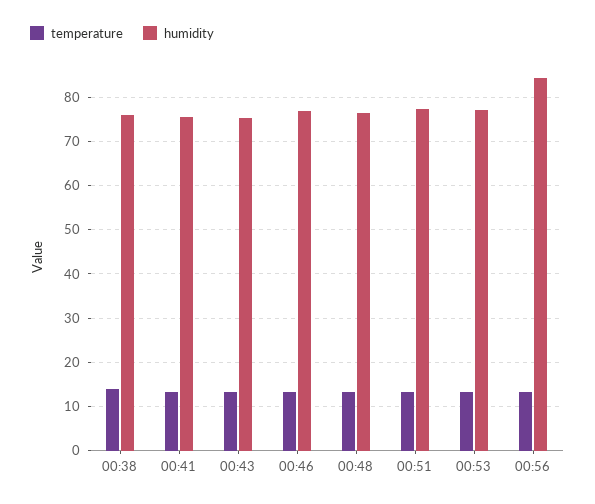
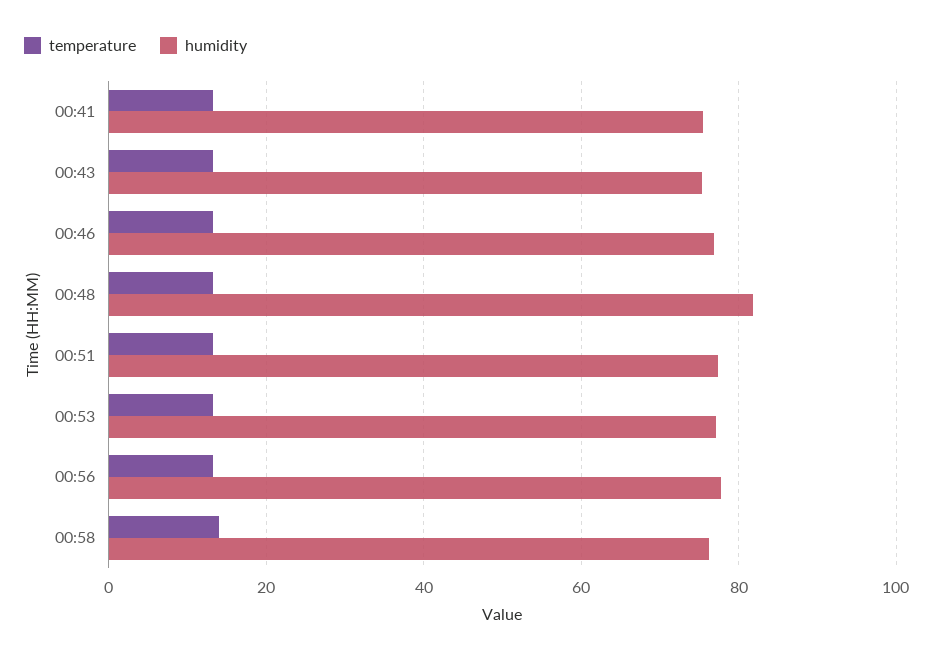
temperature, 00:38: 14 -> none
humidity, 00:38: 76 -> none
humidity, 00:48: 76 -> 82
humidity, 00:56: 84 -> 78
temperature, 00:58: none -> 14
humidity, 00:58: none -> 76

